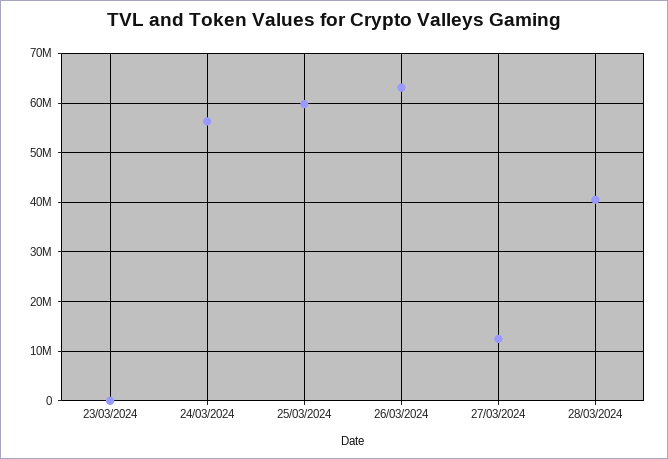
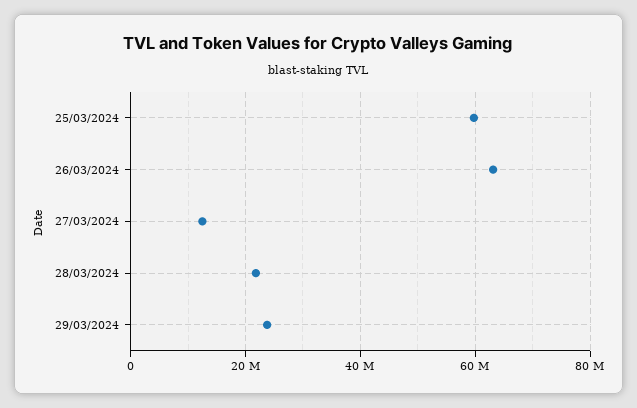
23/03/2024: 0 -> none
24/03/2024: 56000000 -> none
28/03/2024: 40000000 -> 22000000
29/03/2024: none -> 24000000

